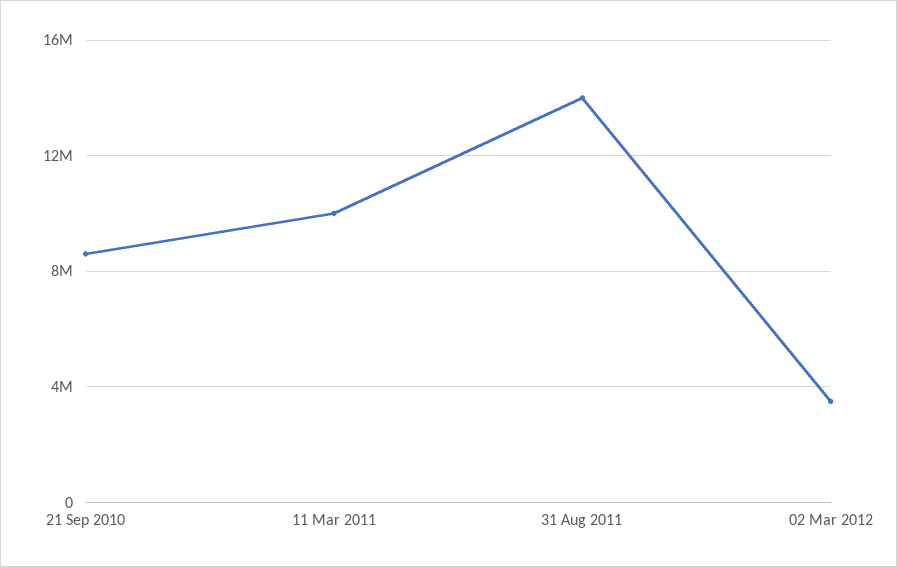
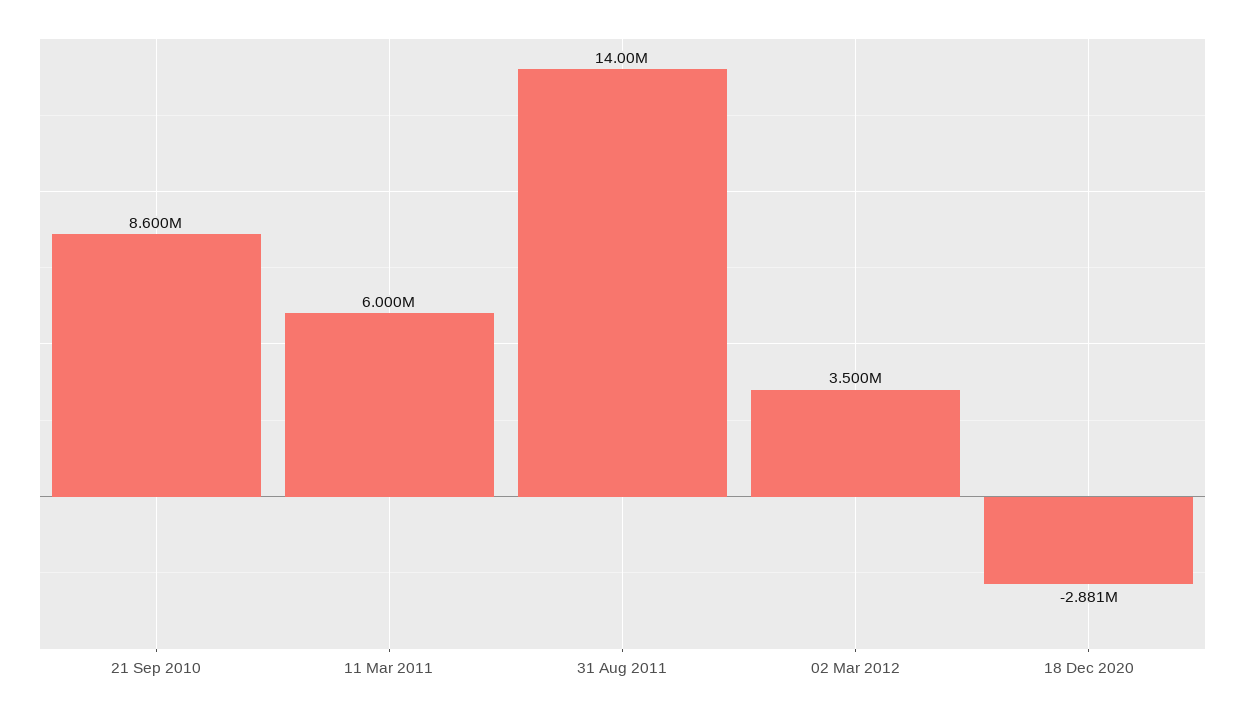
11 Mar 2011: 10000000 -> 6000000
18 Dec 2020: none -> -2881000

